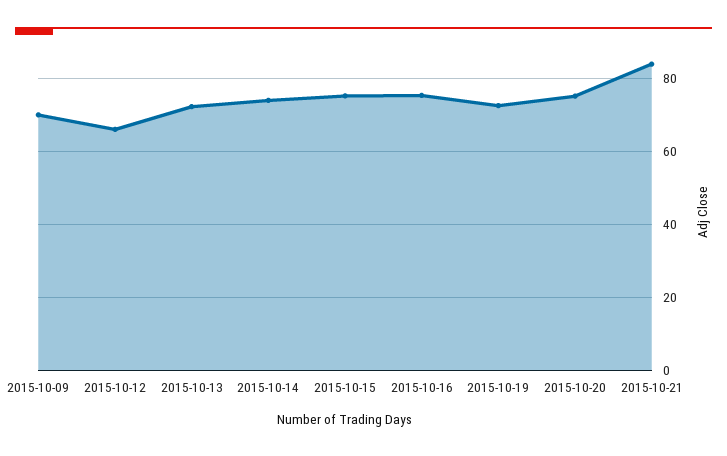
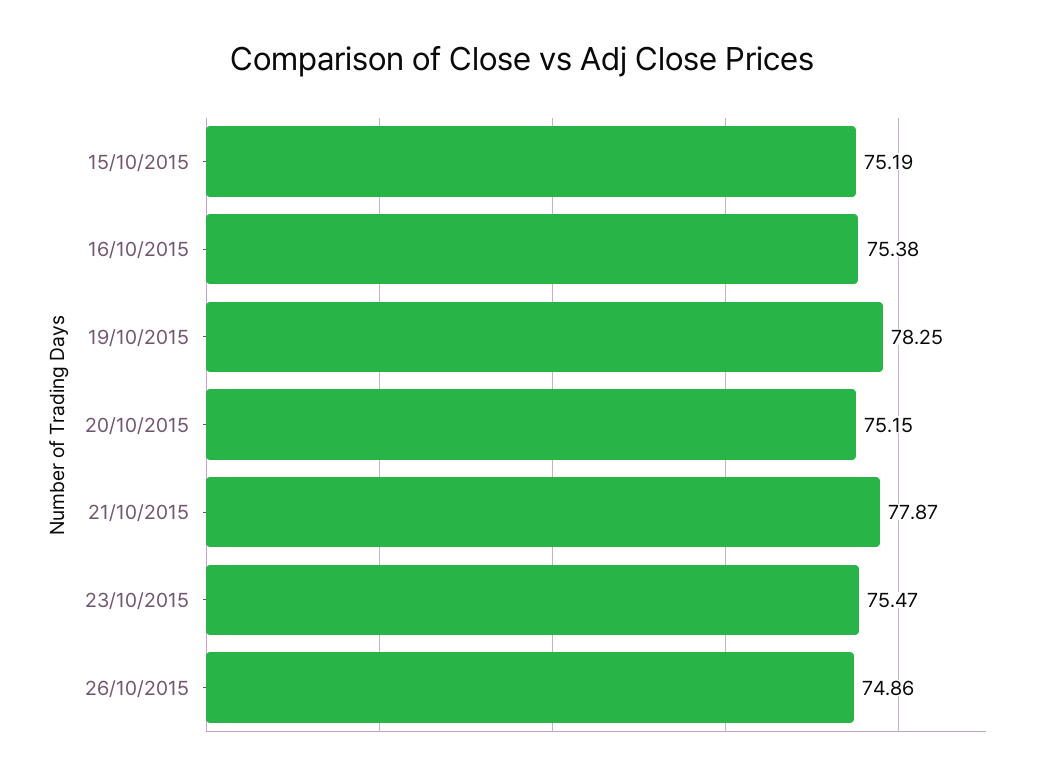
2015-10-09: 70 -> none
2015-10-12: 66 -> none
2015-10-13: 72 -> none
2015-10-14: 74 -> none
2015-10-19: 72 -> 78.25
2015-10-21: 84 -> 77.87
23/10/2015: none -> 75.47
26/10/2015: none -> 74.86

